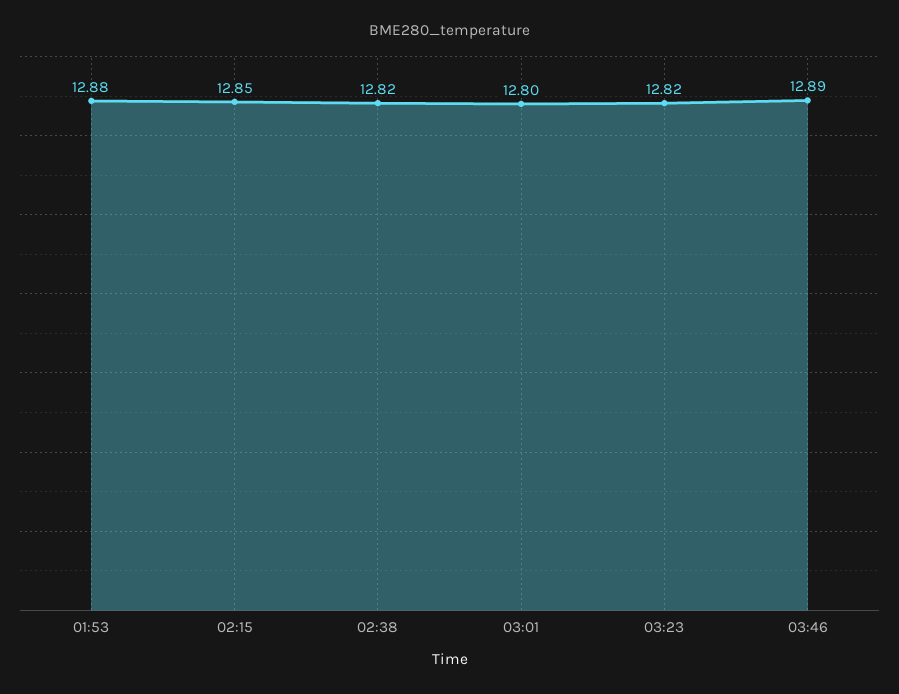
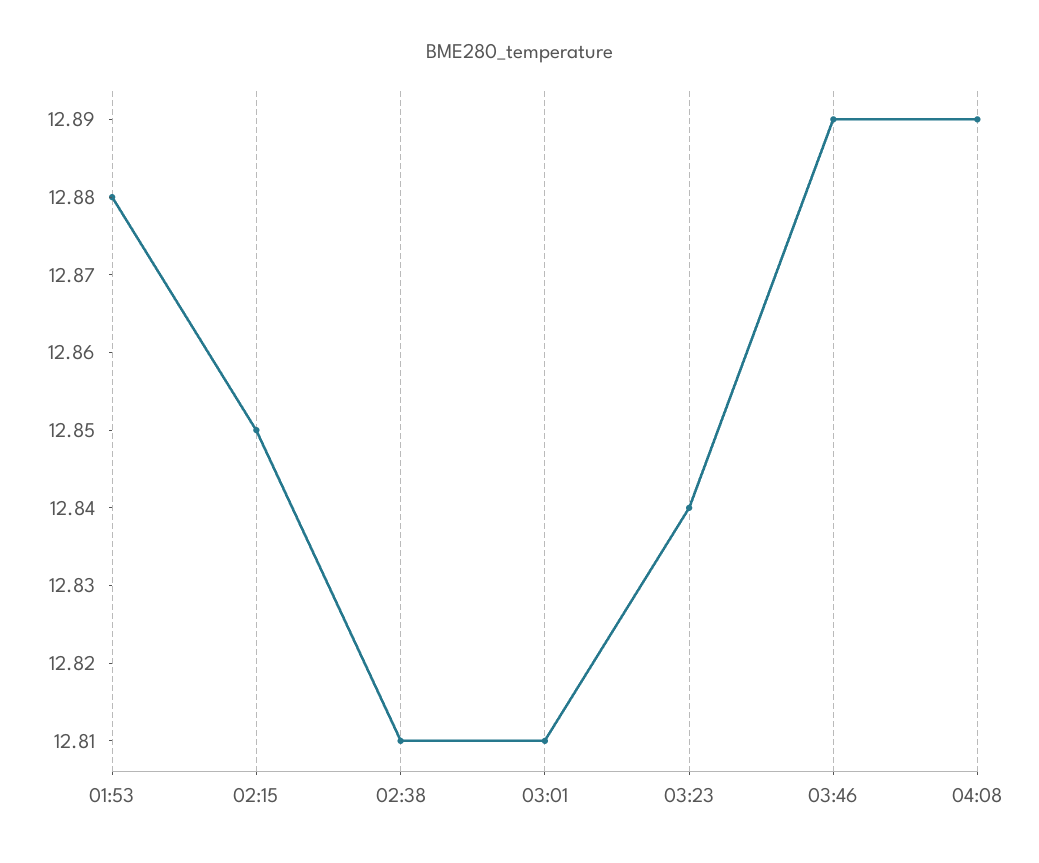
02:38: 12.82 -> 12.81
03:01: 12.8 -> 12.81
03:23: 12.82 -> 12.84
04:08: none -> 12.89

